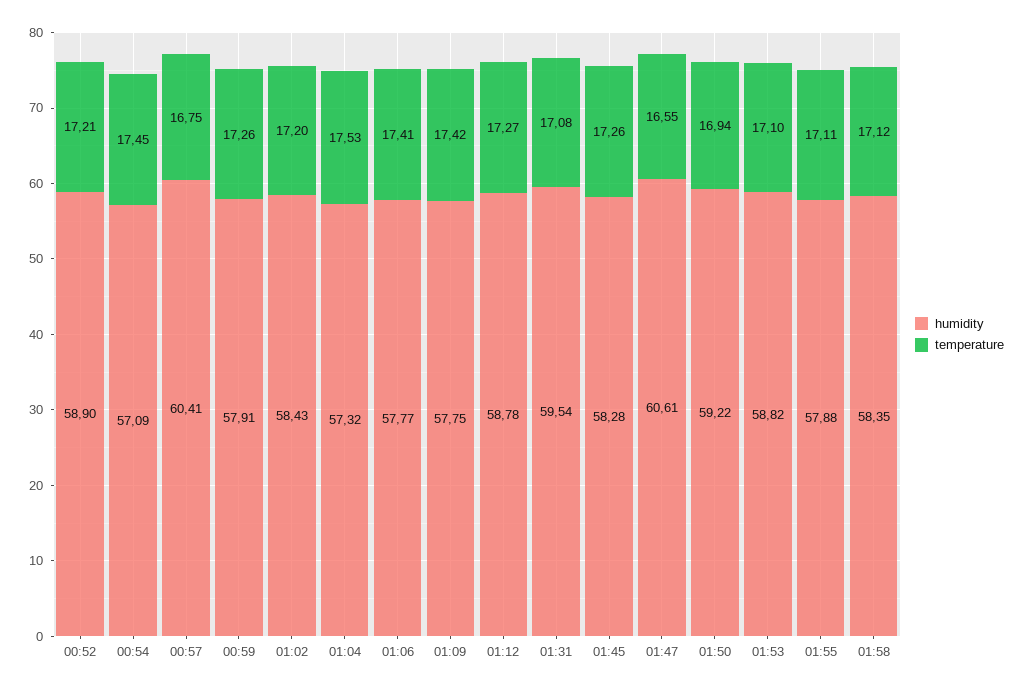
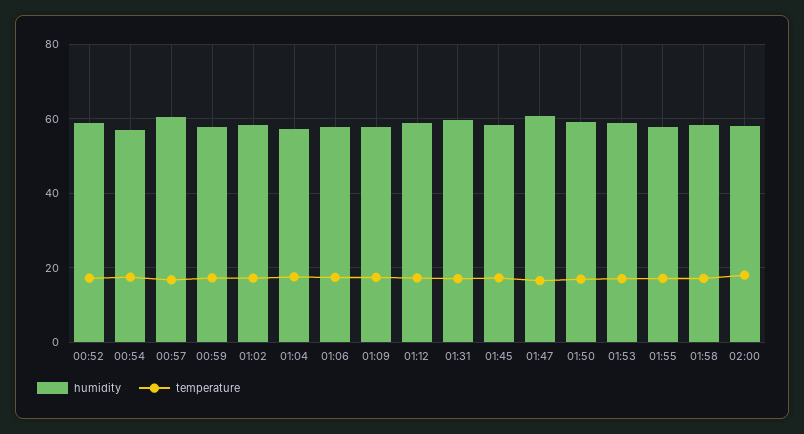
humidity, 02:00: none -> 58
temperature, 02:00: none -> 18

